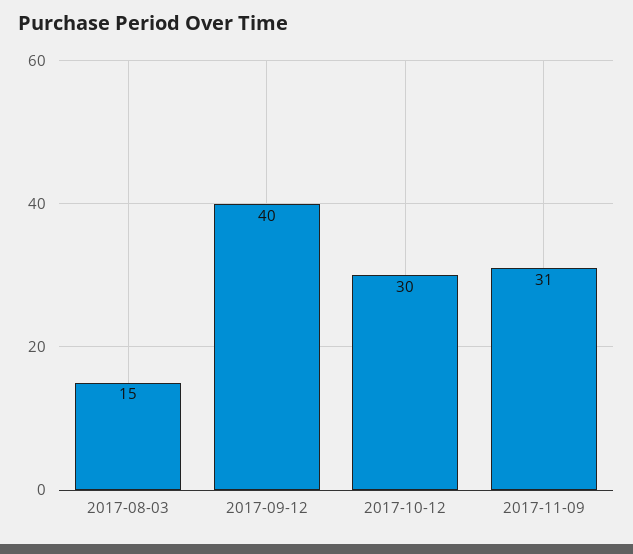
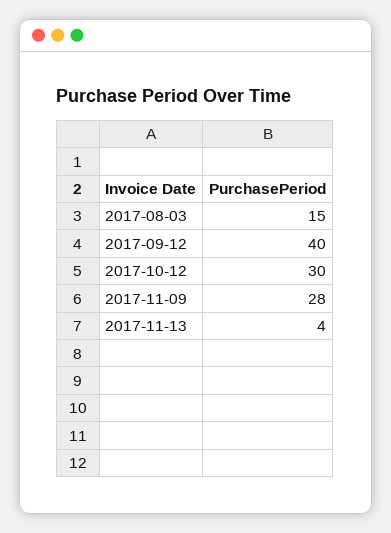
2017-11-09: 31 -> 28
2017-11-13: none -> 4

